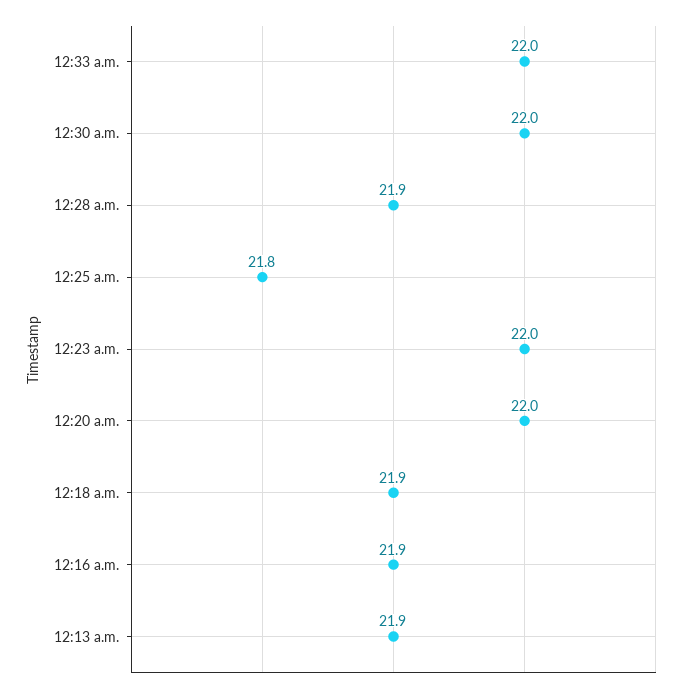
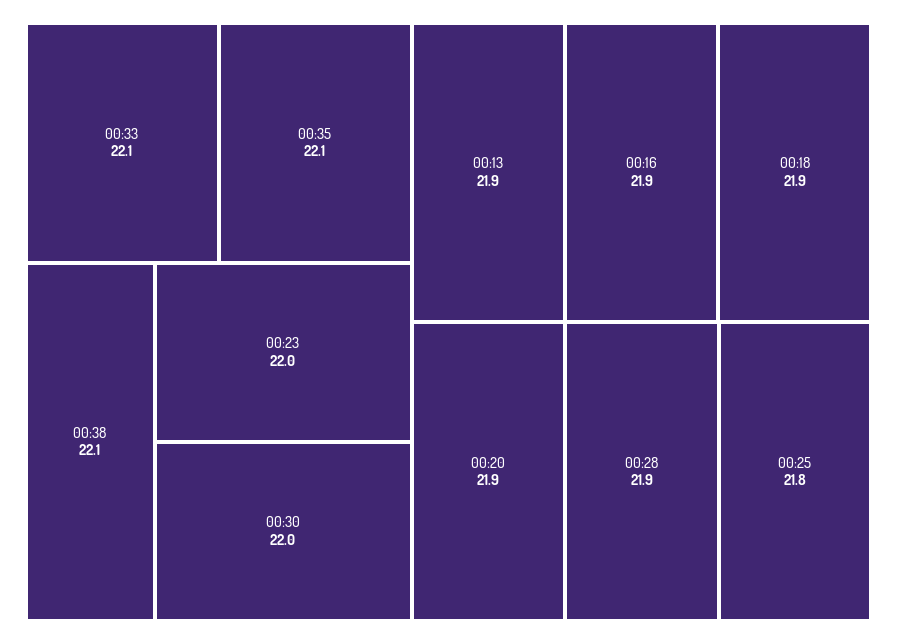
12:33 a.m.: 22 -> 22.1
12:20 a.m.: 22 -> 21.9
00:35: none -> 22.1
00:38: none -> 22.1

